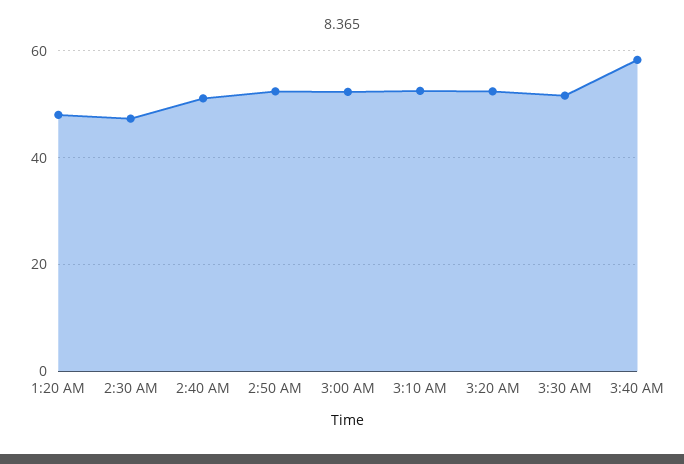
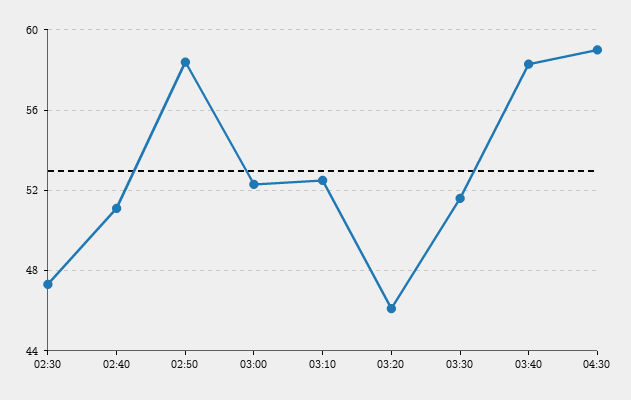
1:20 AM: 48 -> none
2:50 AM: 52 -> 58.5
3:20 AM: 52 -> 46
04:30: none -> 59

